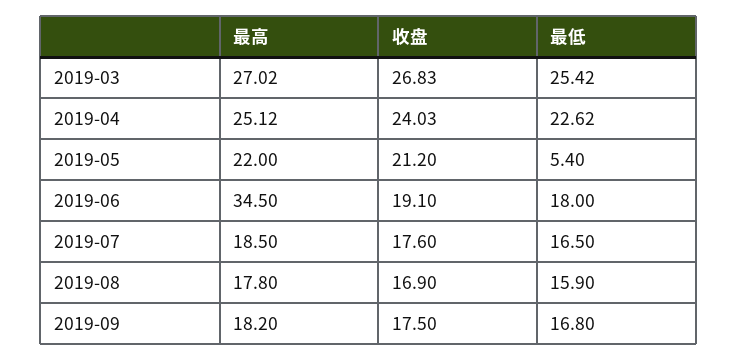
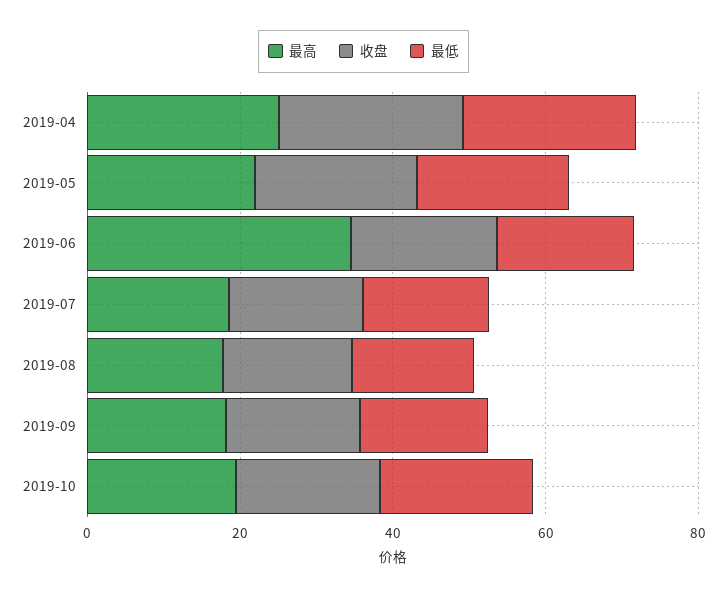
最高, 2019-03: 27.02 -> none
收盘, 2019-03: 26.83 -> none
最低, 2019-03: 25.42 -> none
最低, 2019-05: 5.4 -> 20
最高, 2019-10: none -> 20
收盘, 2019-10: none -> 20
最低, 2019-10: none -> 20

